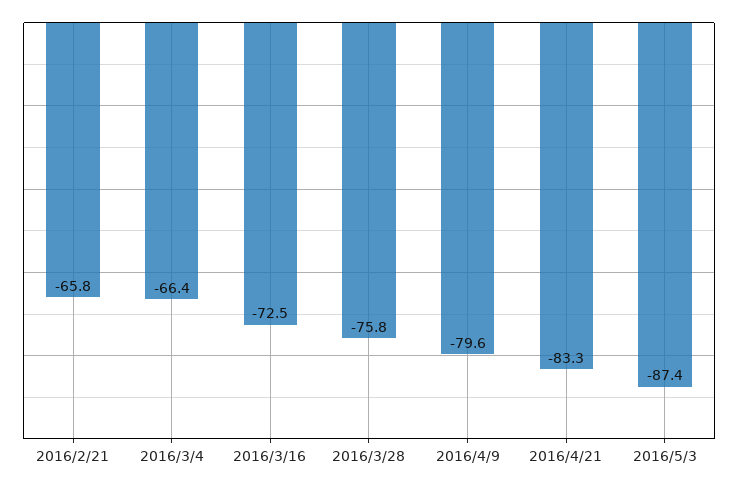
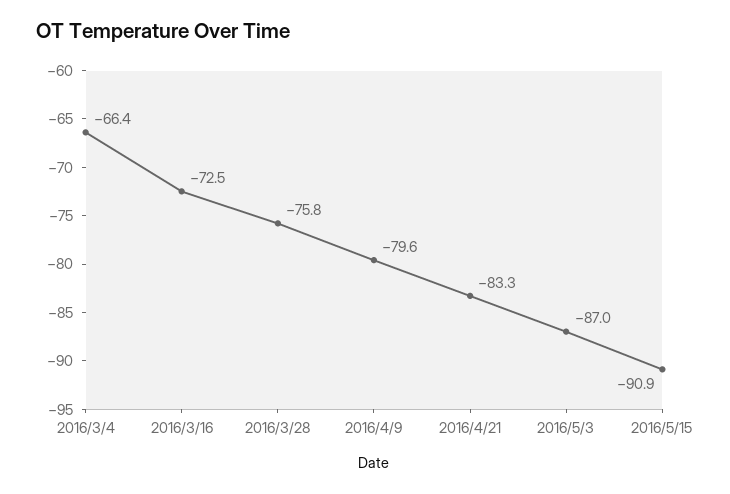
2016/2/21: -65.8 -> none
2016/5/3: -87.4 -> -87
2016/5/15: none -> -90.9

